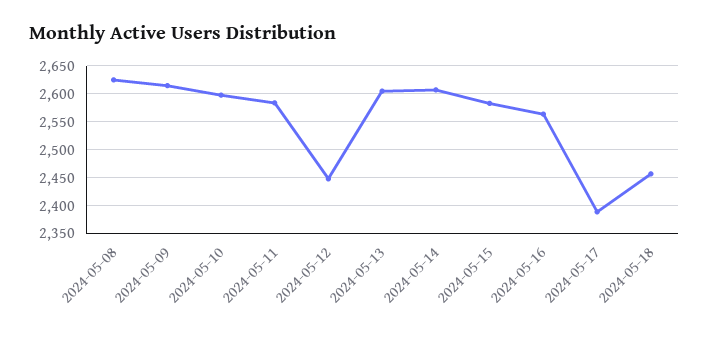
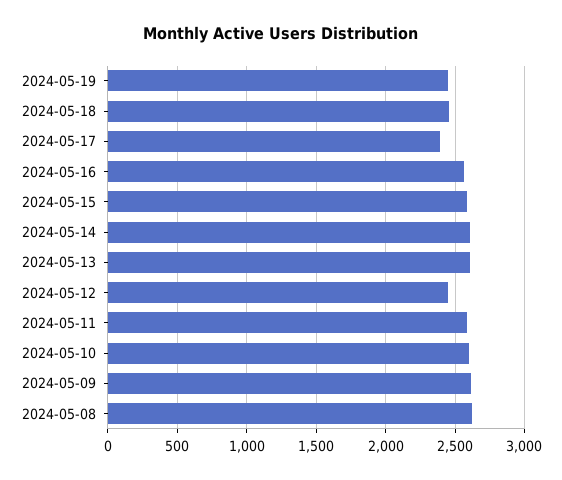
2024-05-19: none -> 2450

